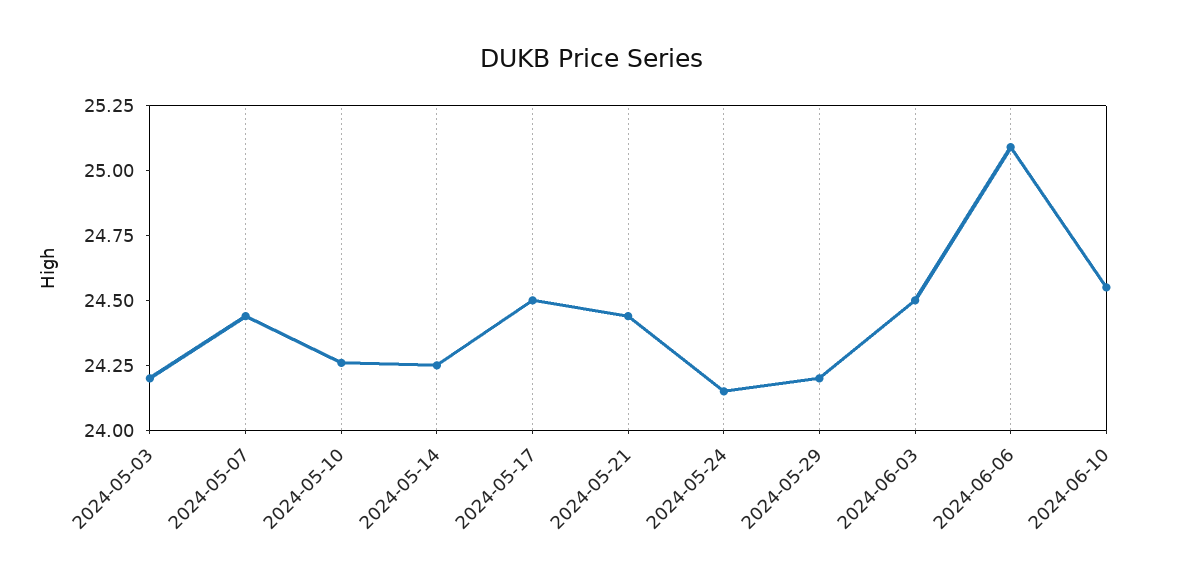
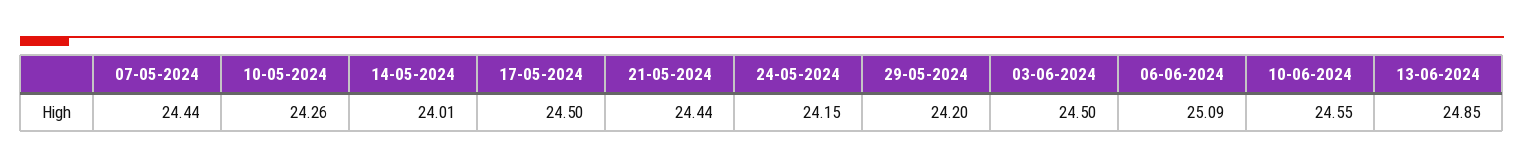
2024-05-03: 24.2 -> none
2024-05-14: 24.25 -> 24.01
13-06-2024: none -> 24.85

